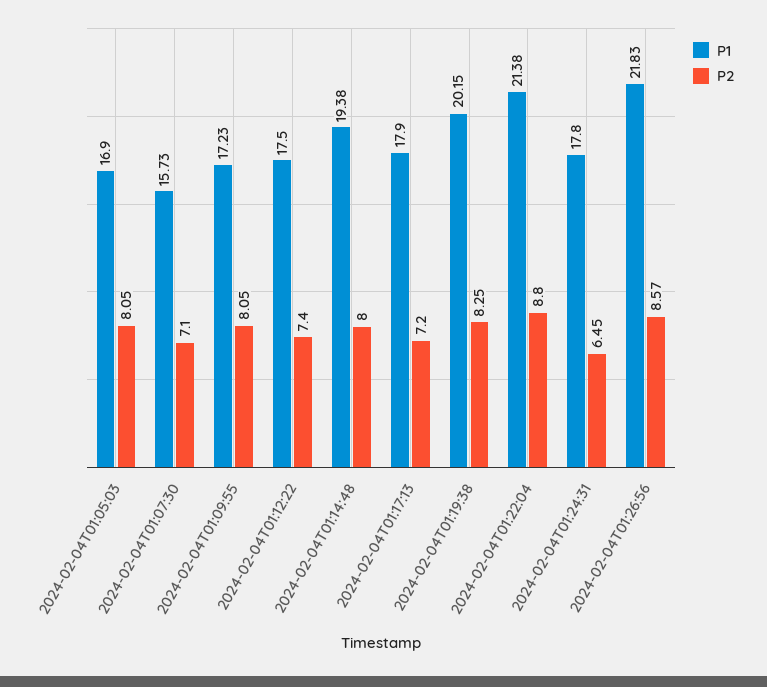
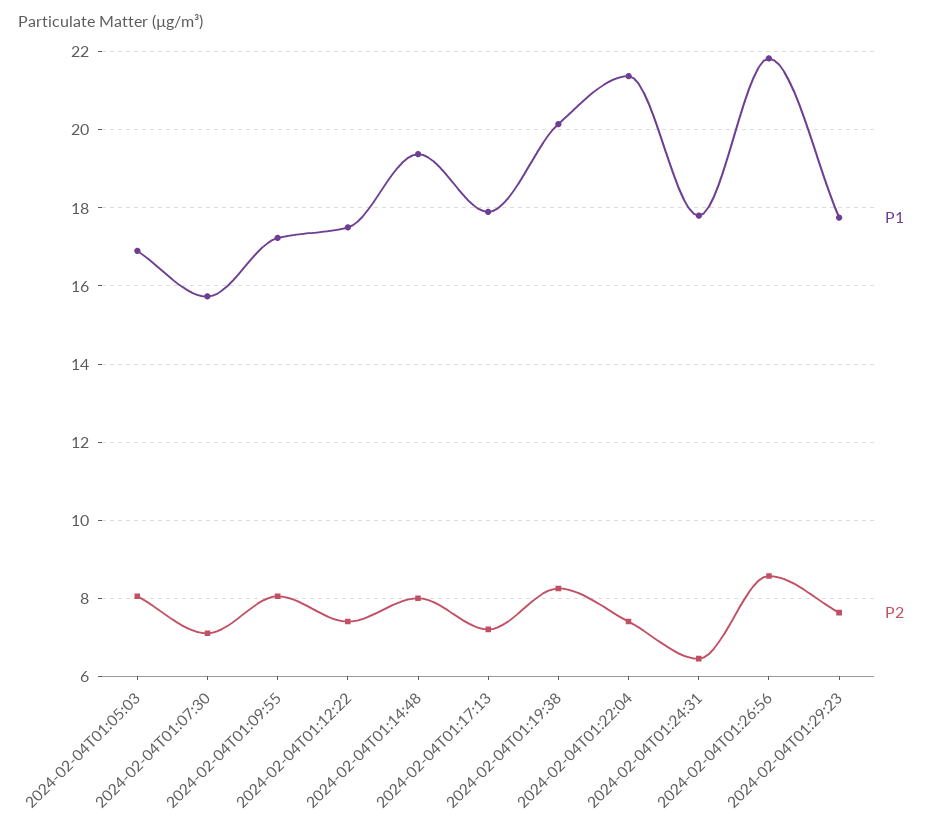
P2, 2024-02-04T01:22:04: 8.8 -> 7.4
P1, 2024-02-04T01:29:23: none -> 17.8
P2, 2024-02-04T01:29:23: none -> 7.6

